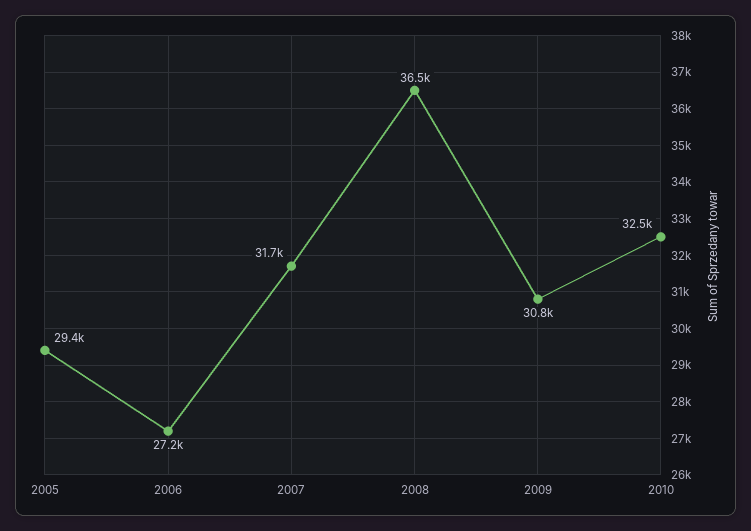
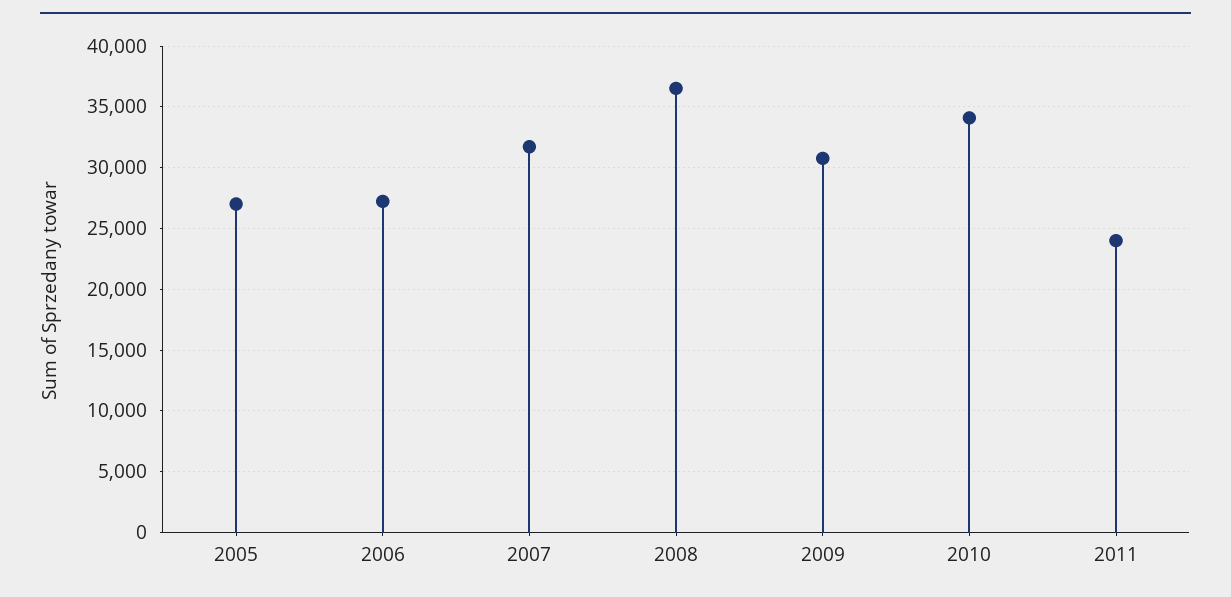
2005: 29400 -> 27000
2010: 32500 -> 34000
2011: none -> 24000

